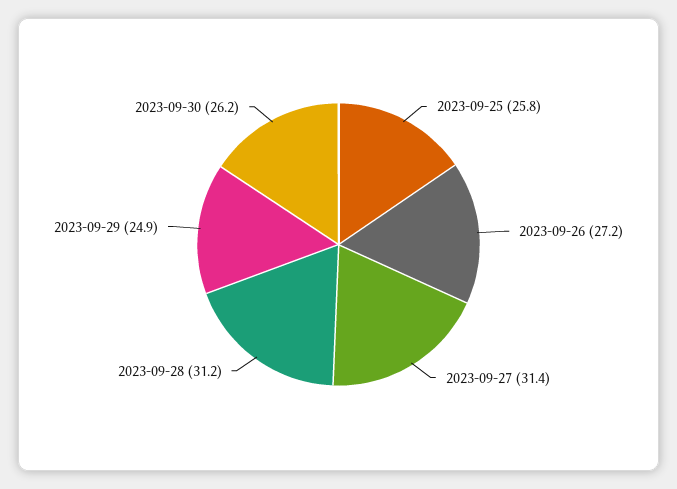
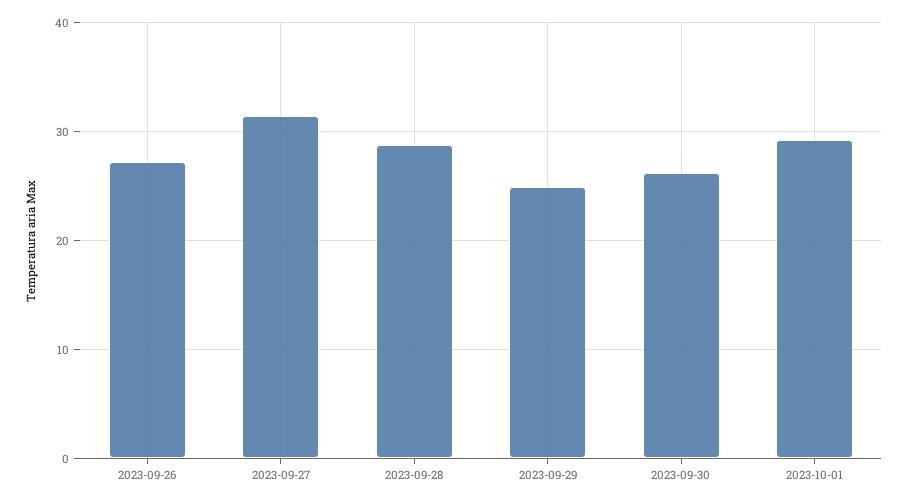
2023-09-25: 25.8 -> none
2023-09-28: 31.2 -> 29
2023-10-01: none -> 29

